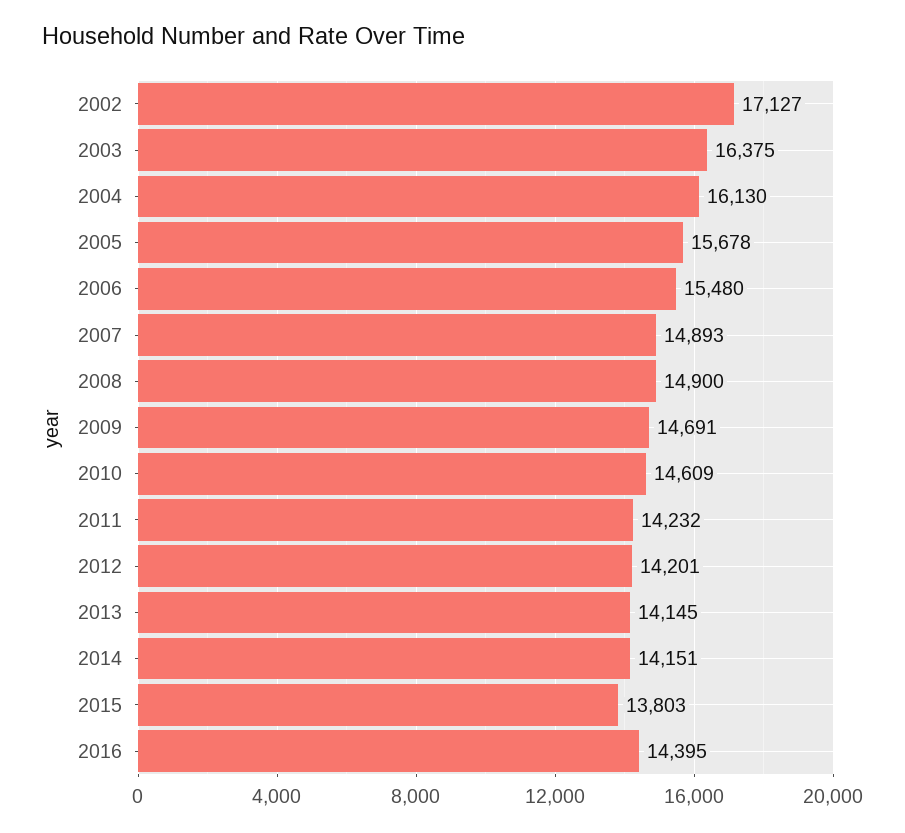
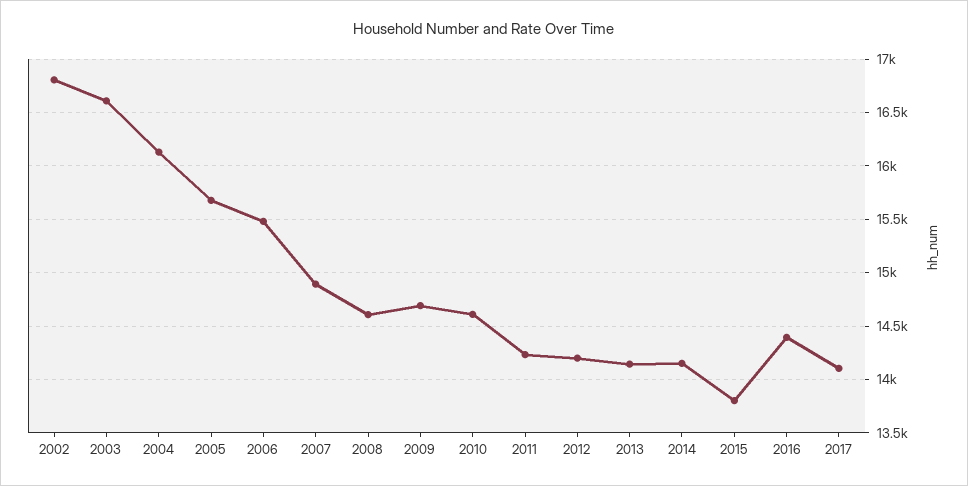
2002: 17127 -> 16800
2003: 16375 -> 16600
2008: 14900 -> 14600
2017: none -> 14100

